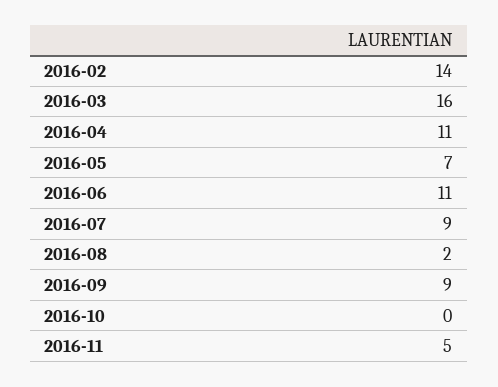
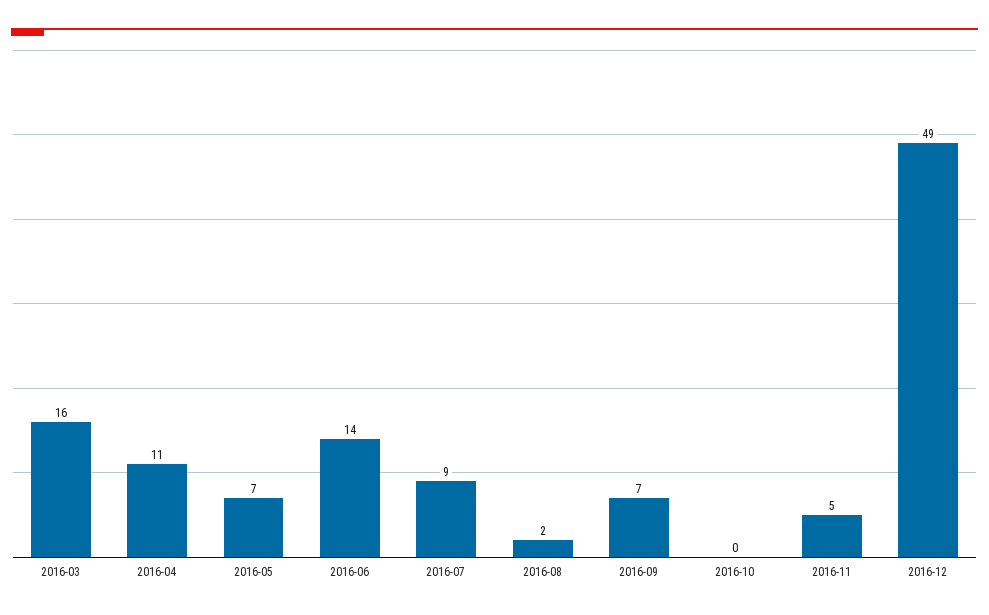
2016-02: 14 -> none
2016-06: 11 -> 14
2016-09: 9 -> 7
2016-12: none -> 49

